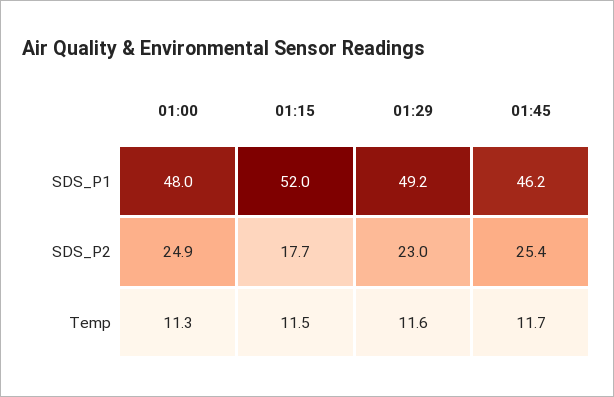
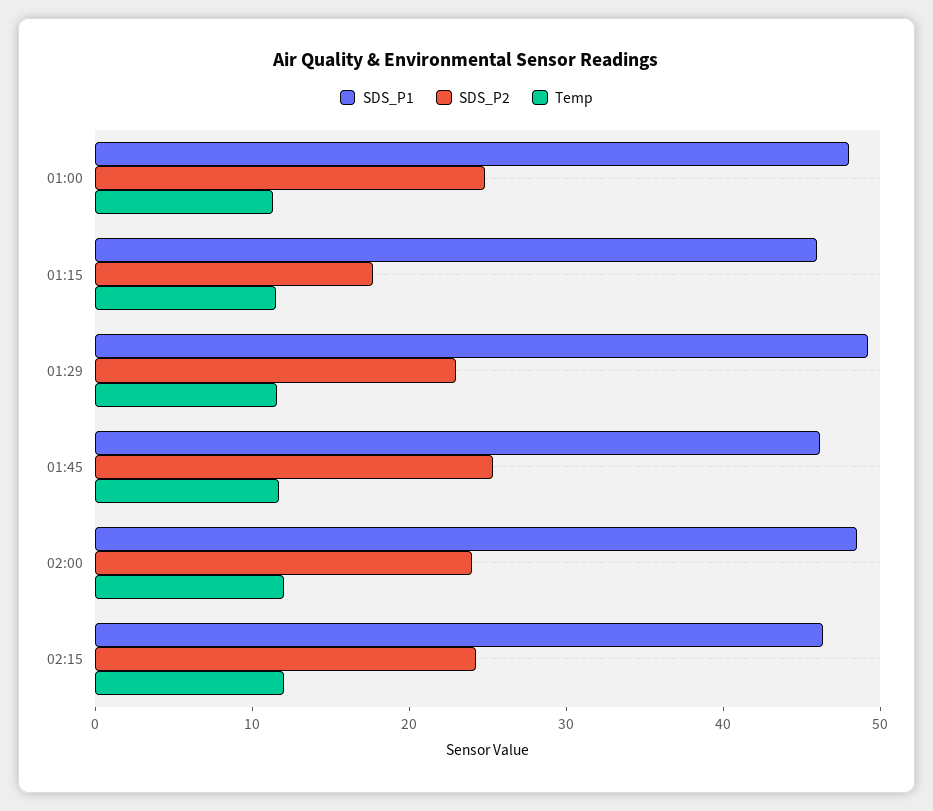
SDS_P1, 01:15: 52 -> 46
SDS_P1, 02:00: none -> 48
SDS_P2, 02:00: none -> 24
Temp, 02:00: none -> 12
SDS_P1, 02:15: none -> 46
SDS_P2, 02:15: none -> 24
Temp, 02:15: none -> 12

